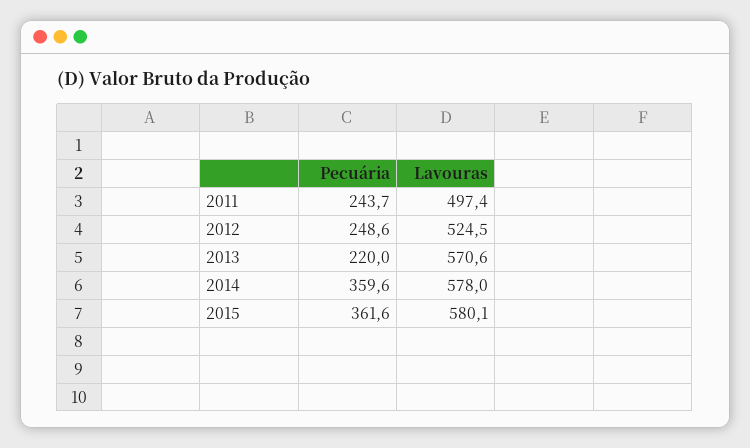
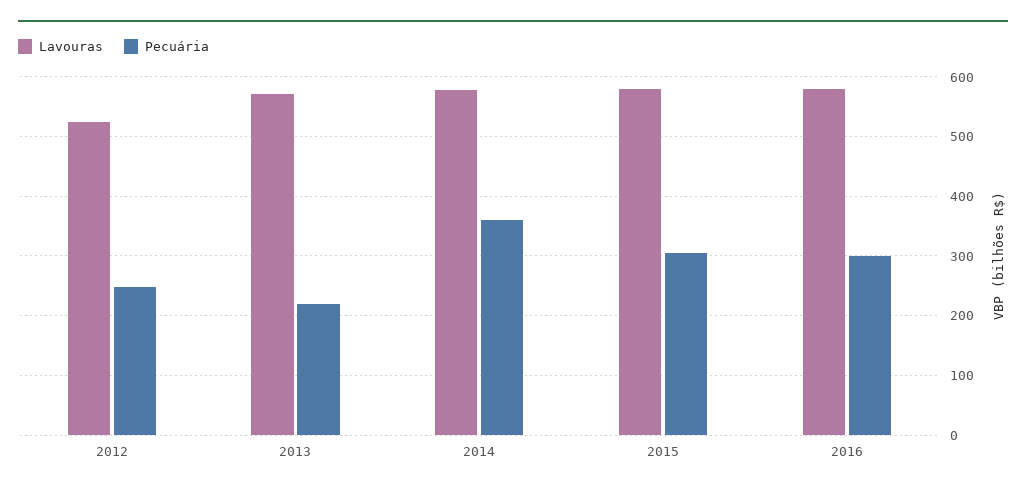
Pecuária, 2011: 243.7 -> none
Lavouras, 2011: 497.4 -> none
Pecuária, 2015: 361.6 -> 300
Lavouras, 2016: none -> 580
Pecuária, 2016: none -> 300

